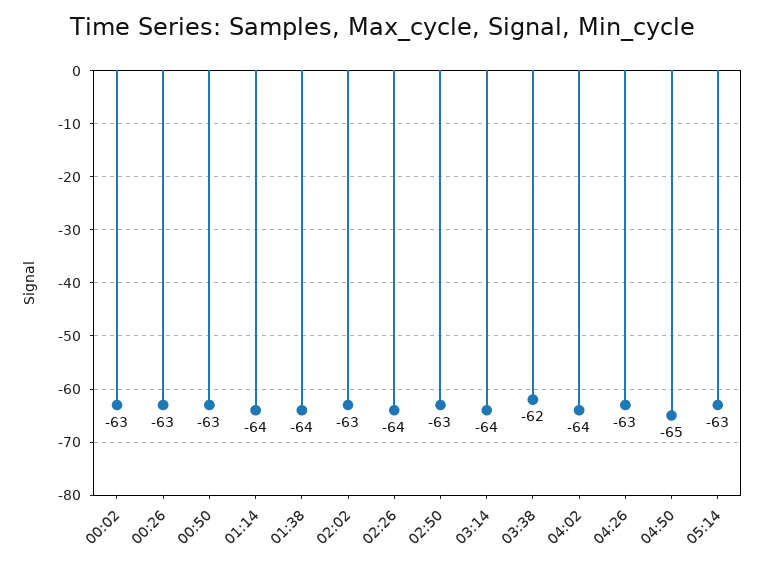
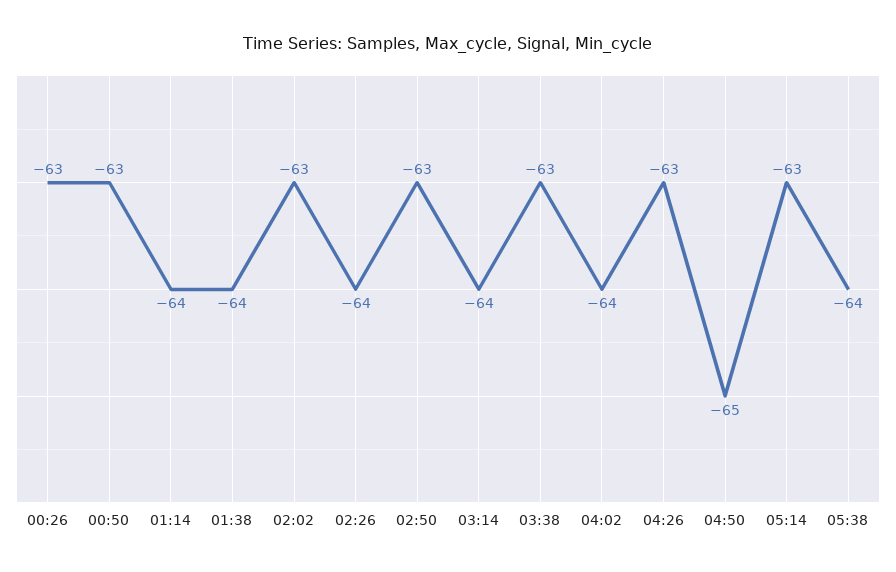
00:02: -63 -> none
03:38: -62 -> -63
05:38: none -> -64

